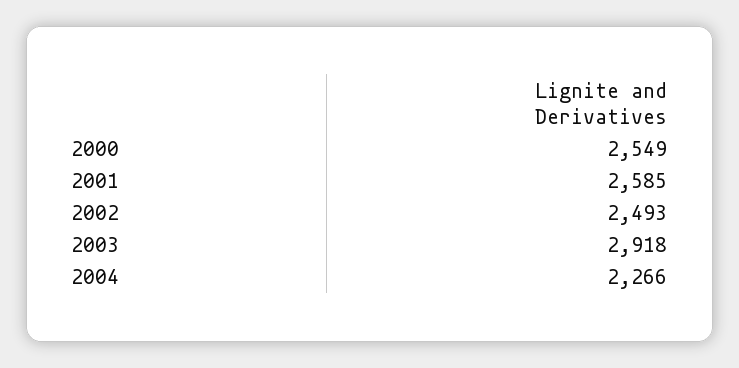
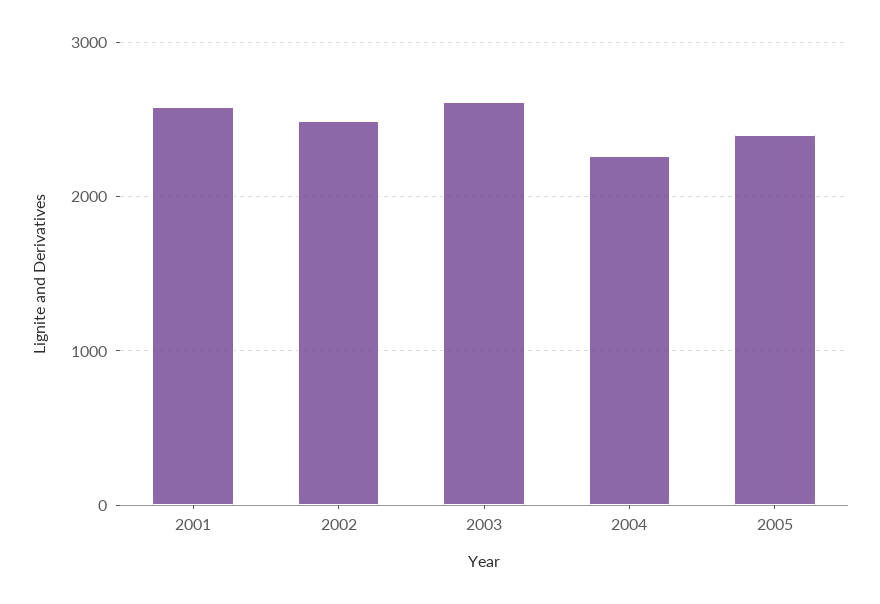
2000: 2549 -> none
2003: 2918 -> 2600
2005: none -> 2400

